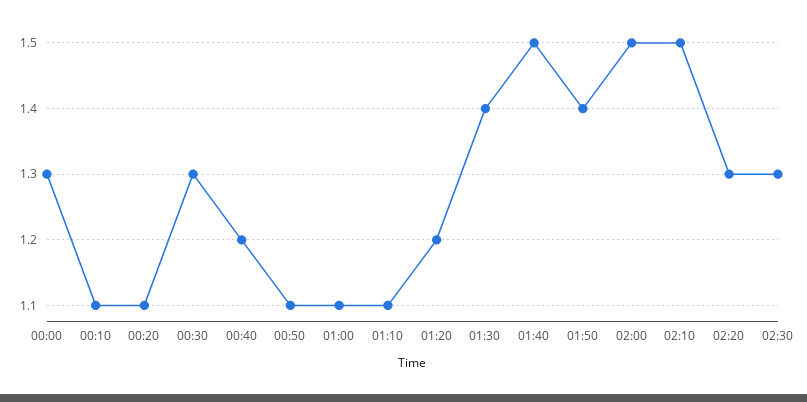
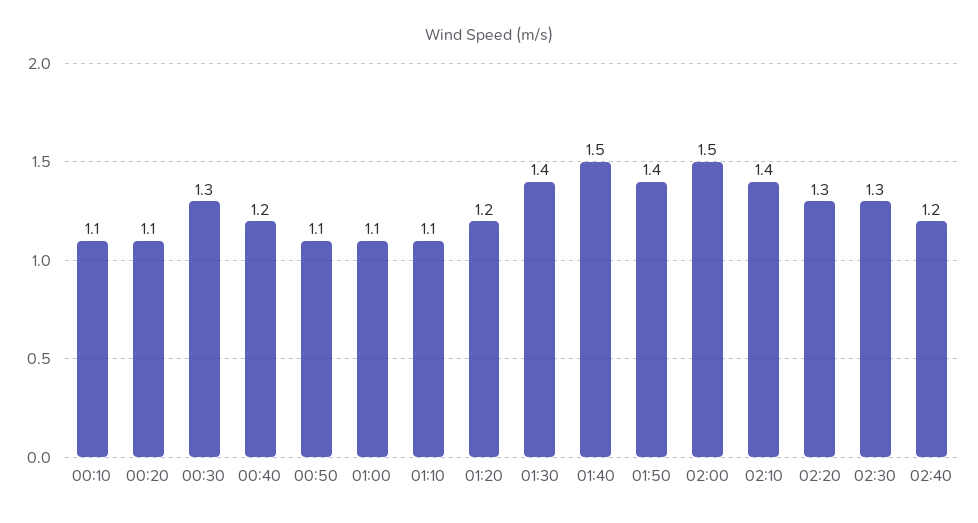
00:00: 1.3 -> none
02:10: 1.5 -> 1.4
02:40: none -> 1.2

